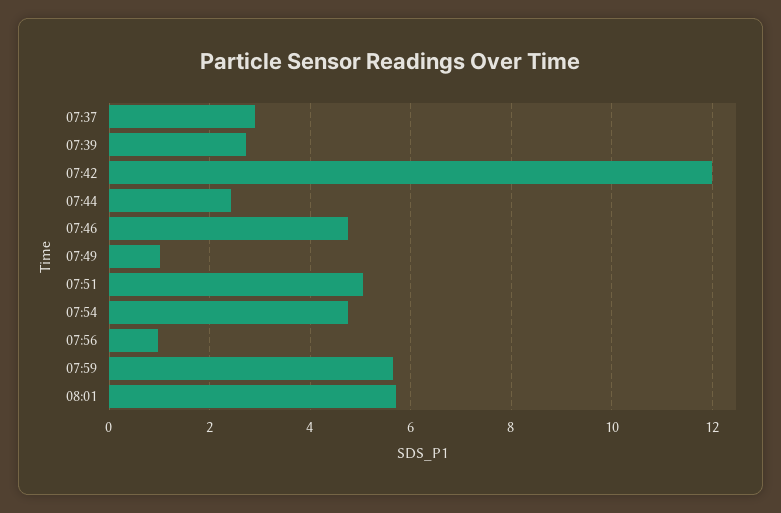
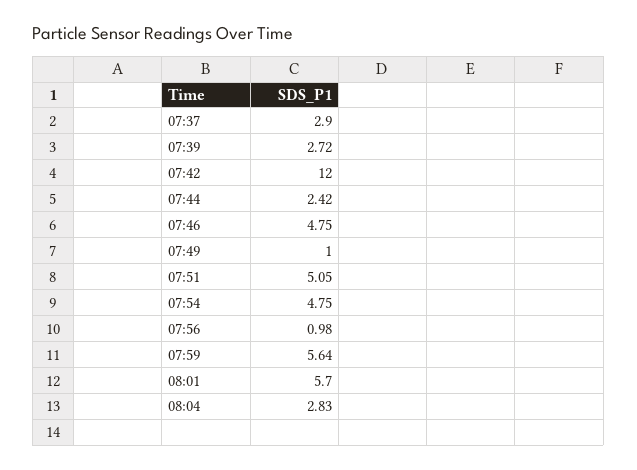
08:04: none -> 2.83

